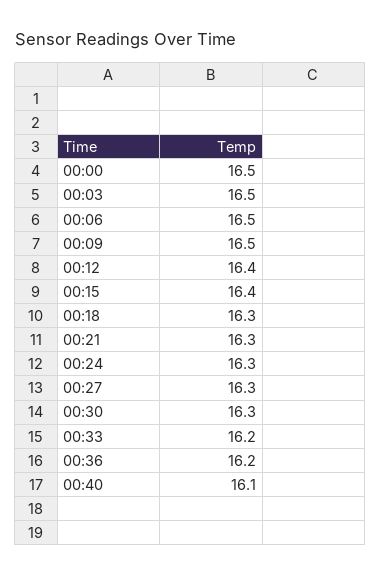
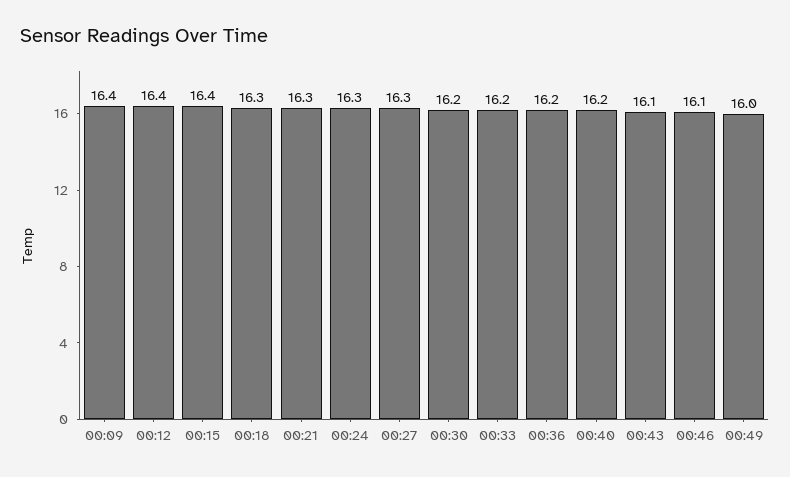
00:00: 16.5 -> none
00:03: 16.5 -> none
00:06: 16.5 -> none
00:09: 16.5 -> 16.4
00:30: 16.3 -> 16.2
00:40: 16.1 -> 16.2
00:43: none -> 16.1
00:46: none -> 16.1
00:49: none -> 16

